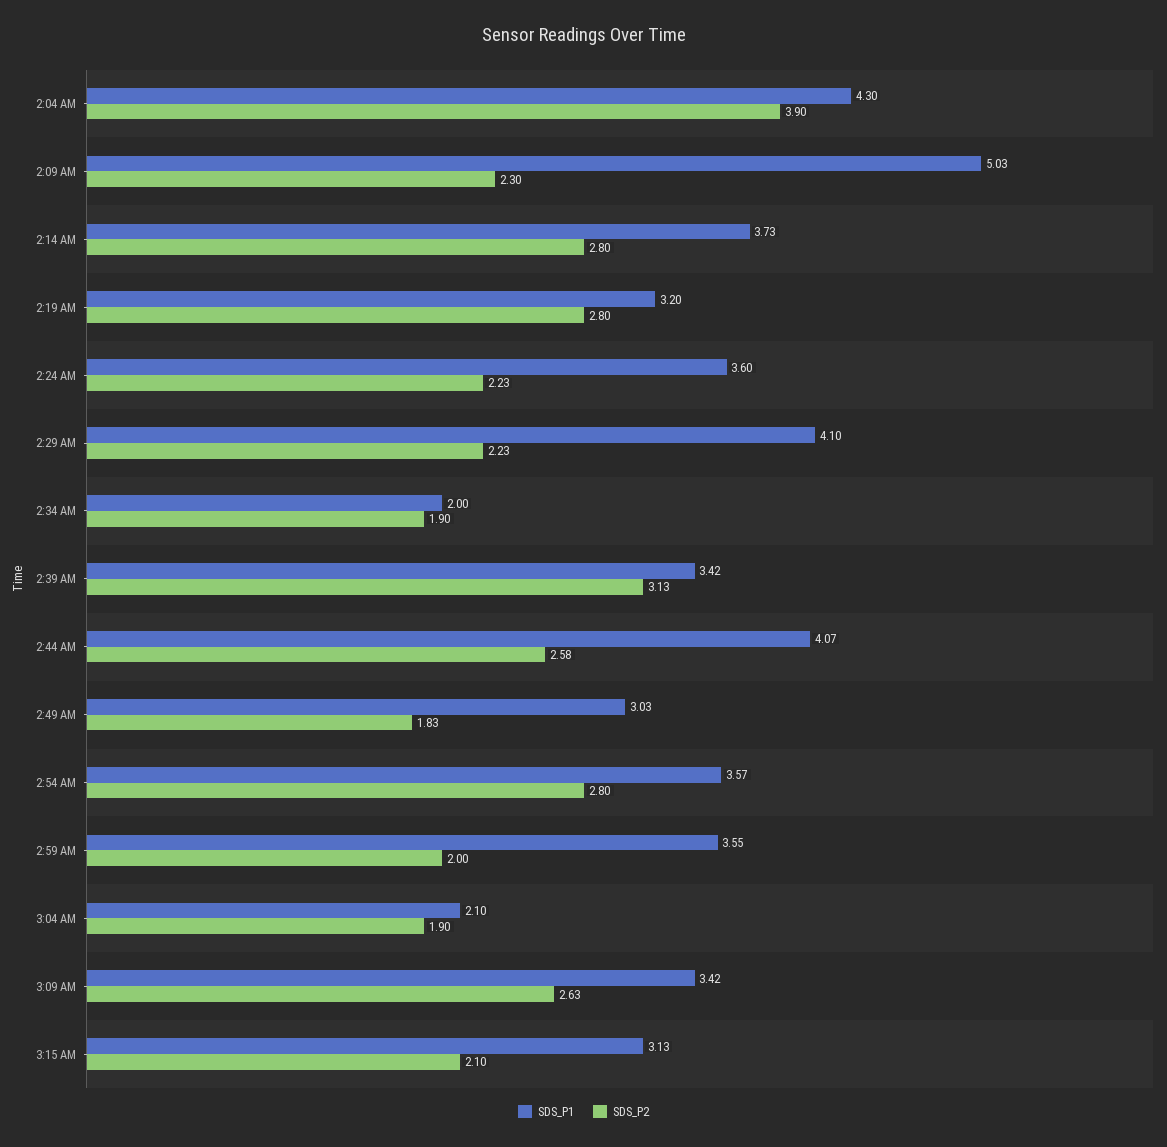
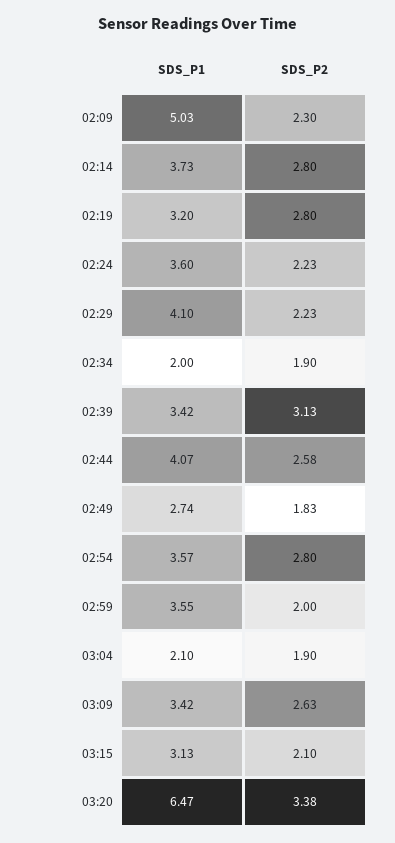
SDS_P1, 2:04 AM: 4.3 -> none
SDS_P2, 2:04 AM: 3.9 -> none
SDS_P1, 2:49 AM: 3.03 -> 2.74
SDS_P1, 03:20: none -> 6.47
SDS_P2, 03:20: none -> 3.38

